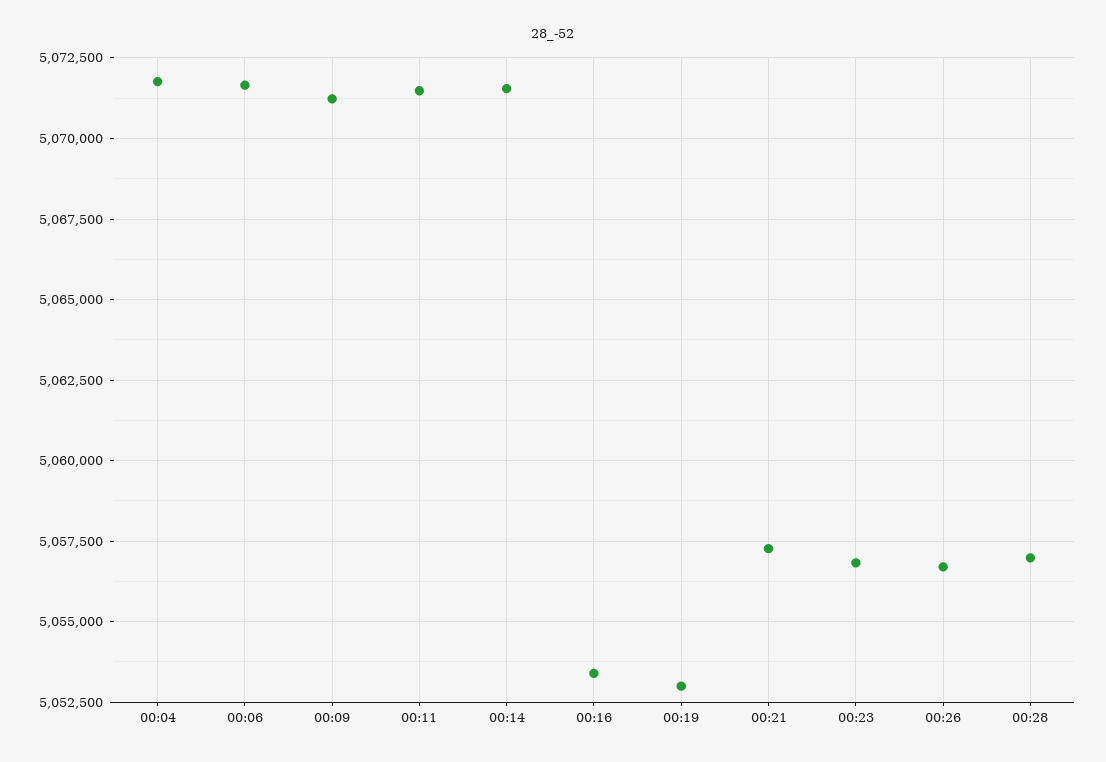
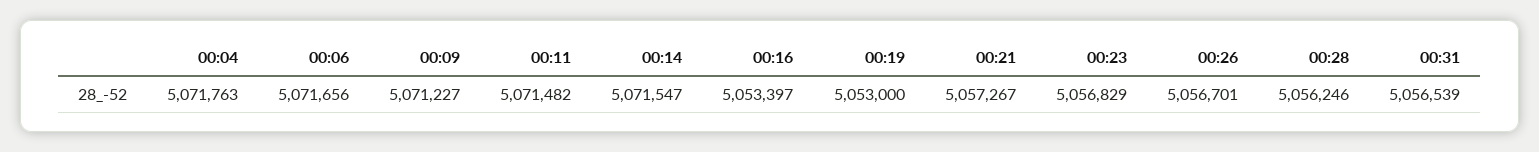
00:28: 5057000 -> 5056246
00:31: none -> 5056539

